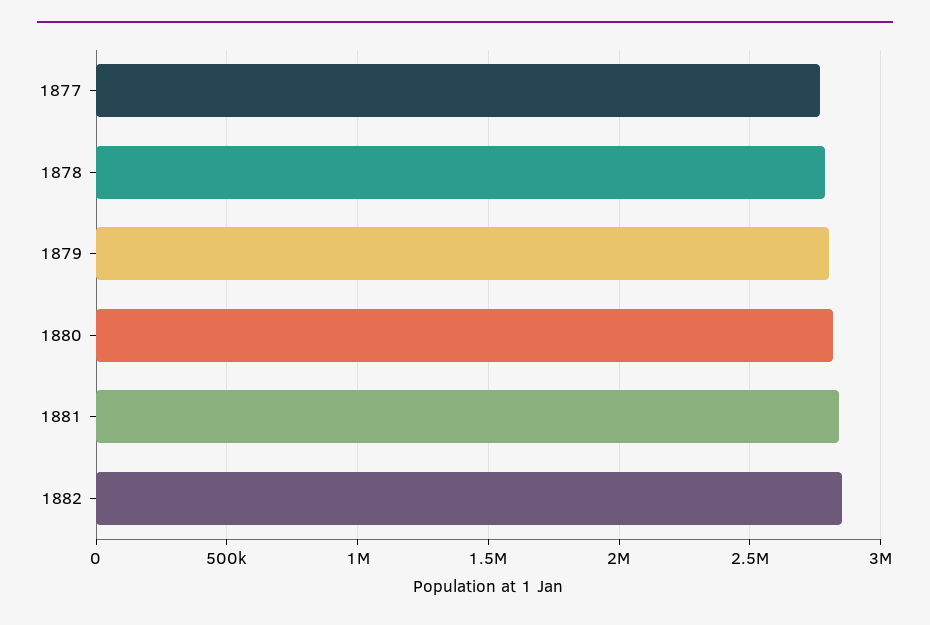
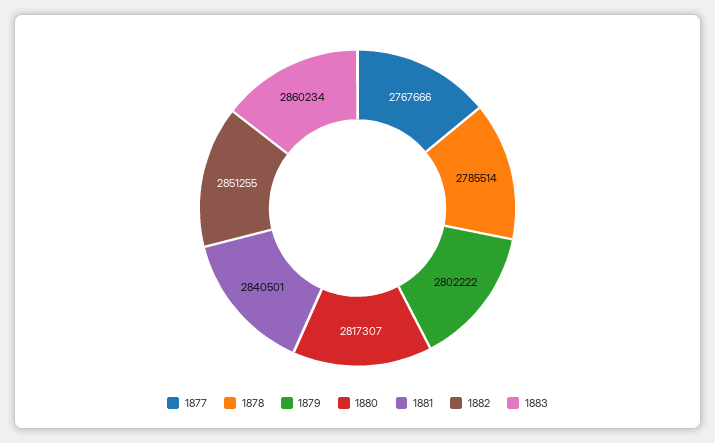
1883: none -> 2860234

